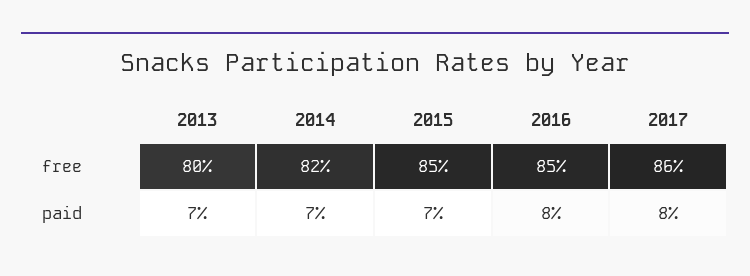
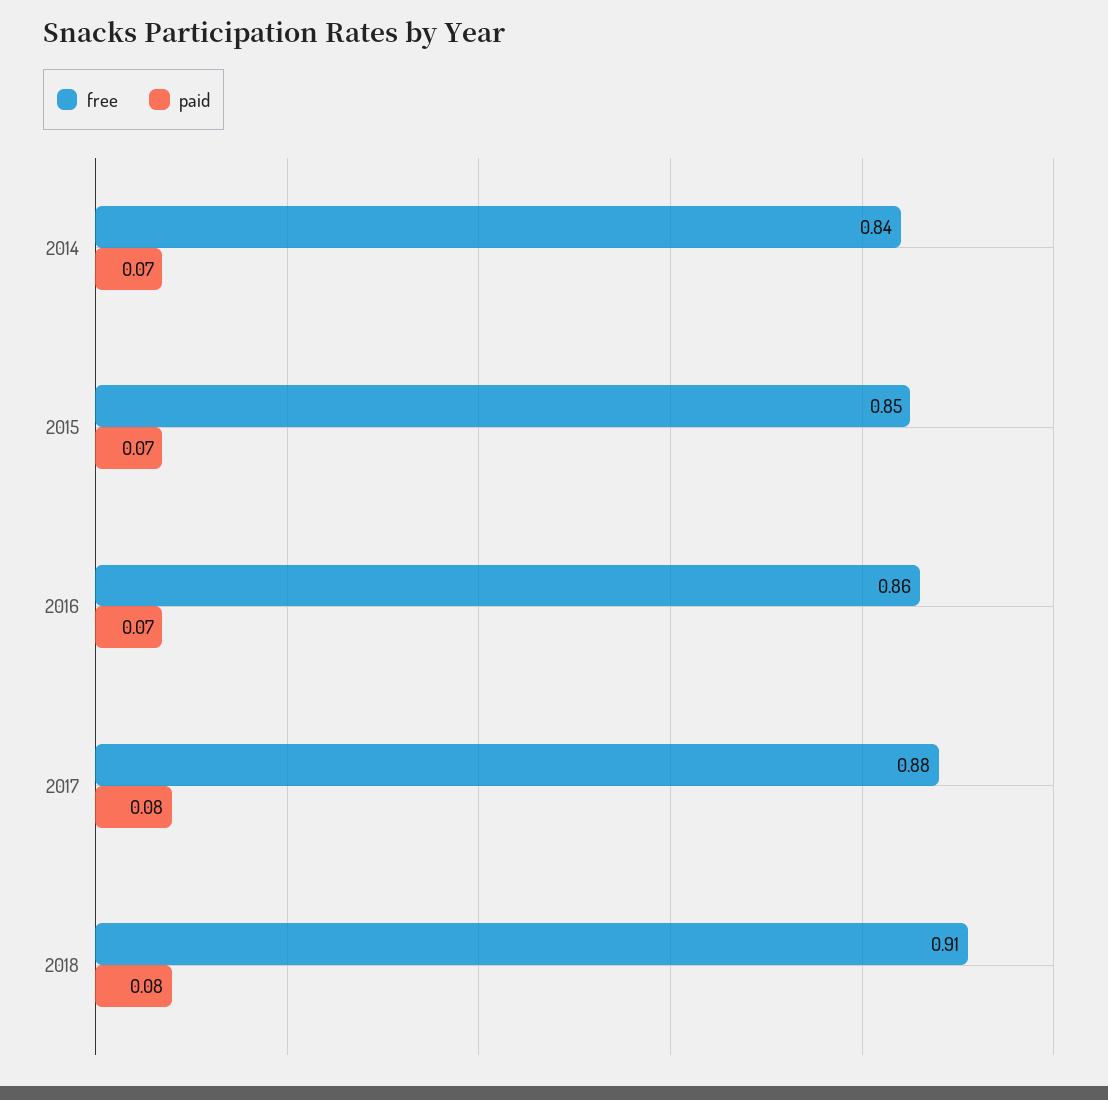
free, 2013: 0.8 -> none
free, 2014: 0.82 -> 0.84
free, 2016: 0.85 -> 0.86
free, 2017: 0.86 -> 0.88
paid, 2013: 0.07 -> none
paid, 2016: 0.08 -> 0.07
free, 2018: none -> 0.91
paid, 2018: none -> 0.08

